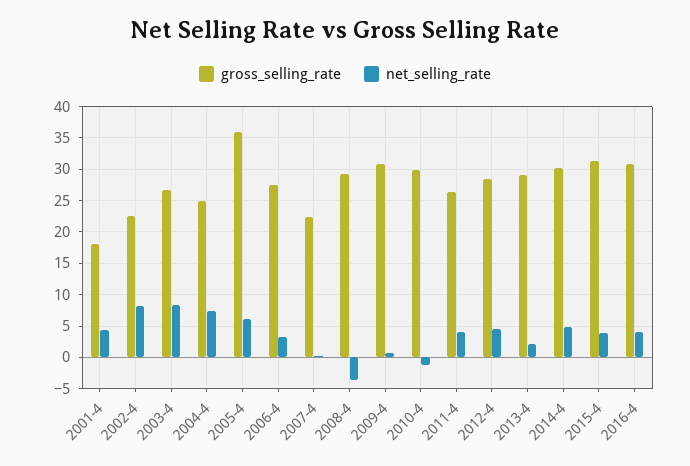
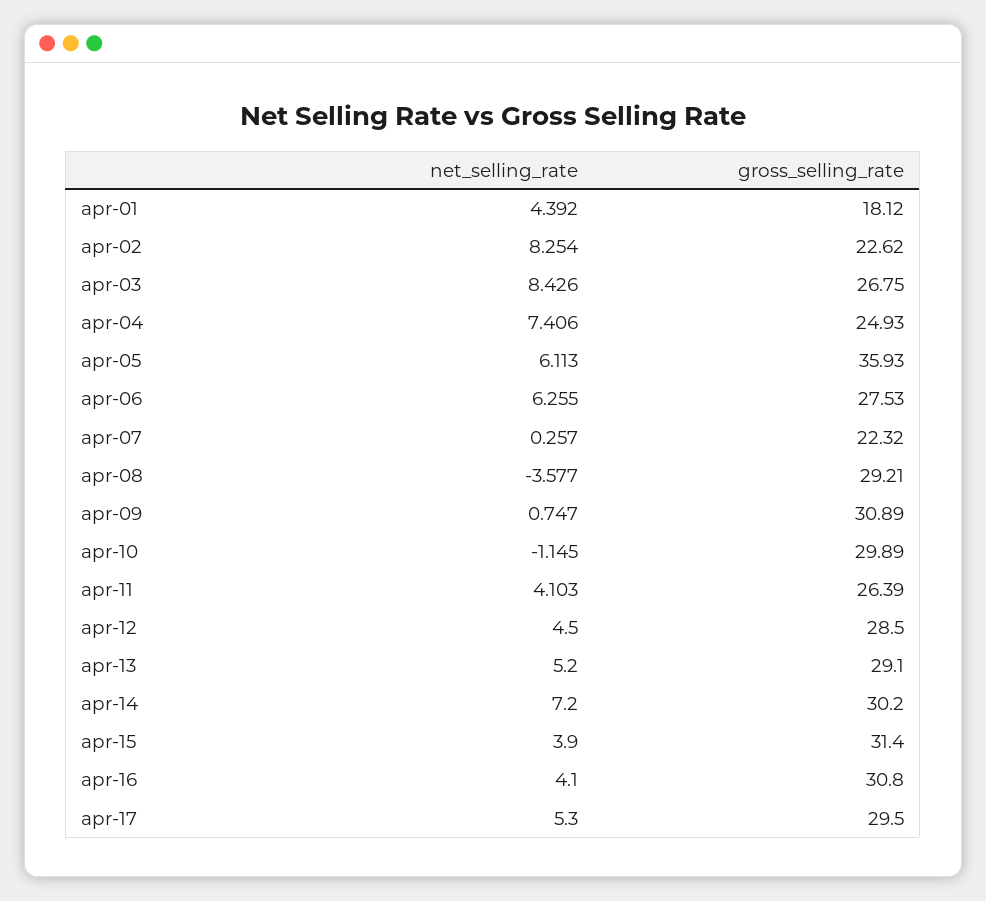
net_selling_rate, 2006-4: 3 -> 6.255
net_selling_rate, 2013-4: 2 -> 5.2
net_selling_rate, 2014-4: 5 -> 7.2
net_selling_rate, apr-17: none -> 5.3
gross_selling_rate, apr-17: none -> 29.5

